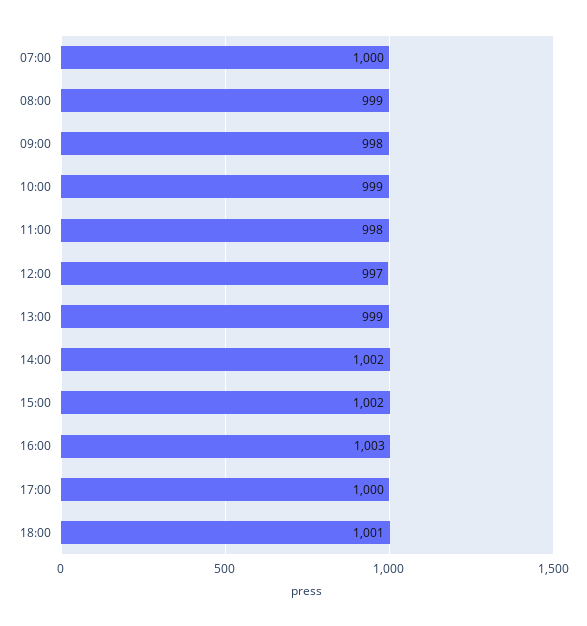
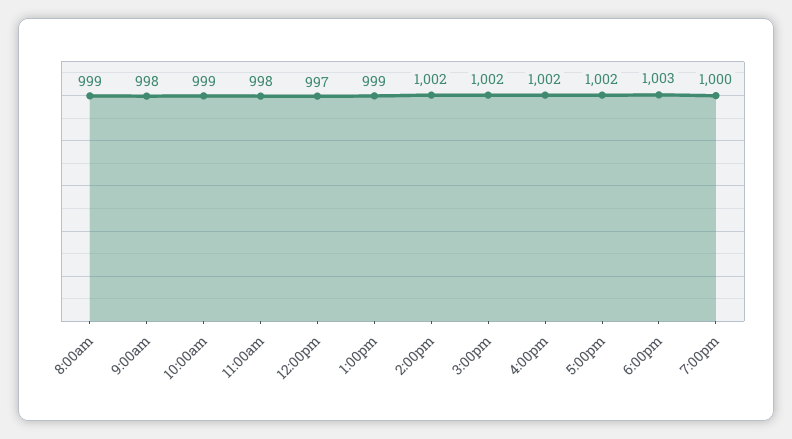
07:00: 1000 -> none
16:00: 1003 -> 1002
17:00: 1000 -> 1002
18:00: 1001 -> 1003
7:00pm: none -> 1000

